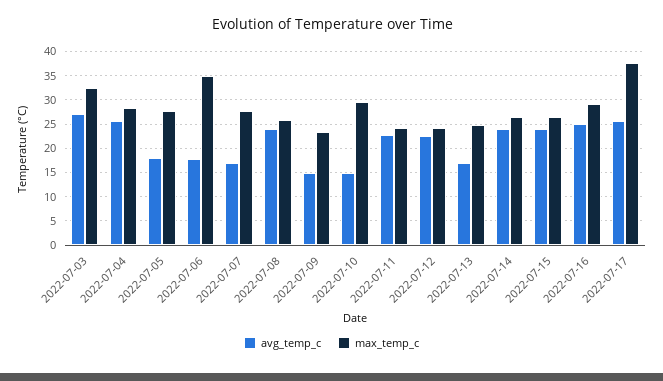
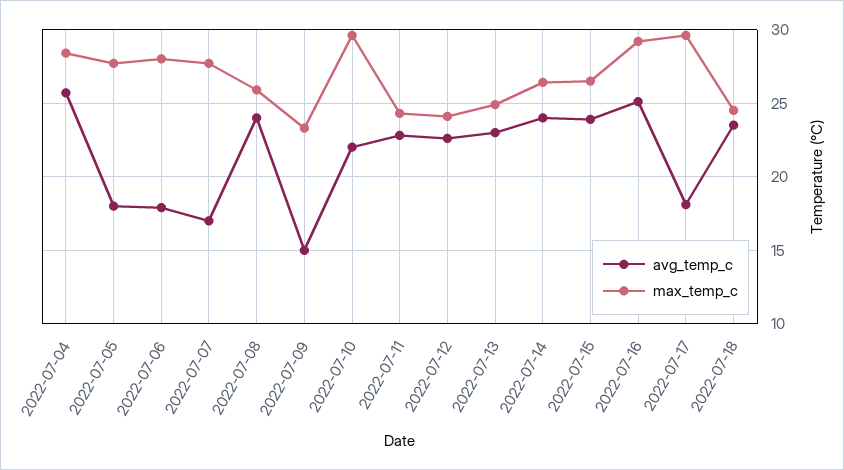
avg_temp_c, 2022-07-03: 27.5 -> none
max_temp_c, 2022-07-03: 32.5 -> none
max_temp_c, 2022-07-06: 35 -> 28
avg_temp_c, 2022-07-10: 15 -> 22
avg_temp_c, 2022-07-13: 17.5 -> 23
avg_temp_c, 2022-07-17: 25 -> 18
max_temp_c, 2022-07-17: 37.5 -> 29.5
avg_temp_c, 2022-07-18: none -> 23.5
max_temp_c, 2022-07-18: none -> 24.5

